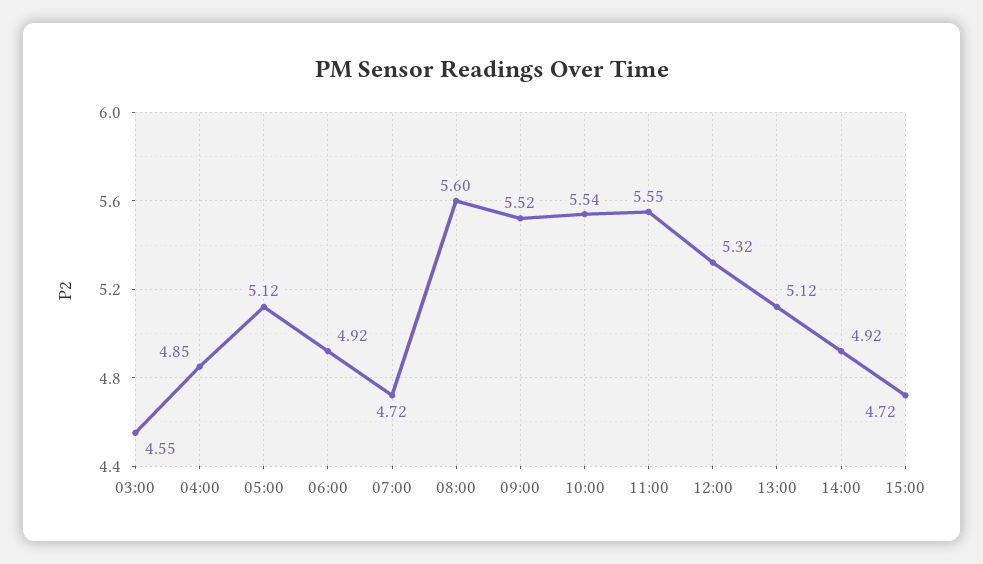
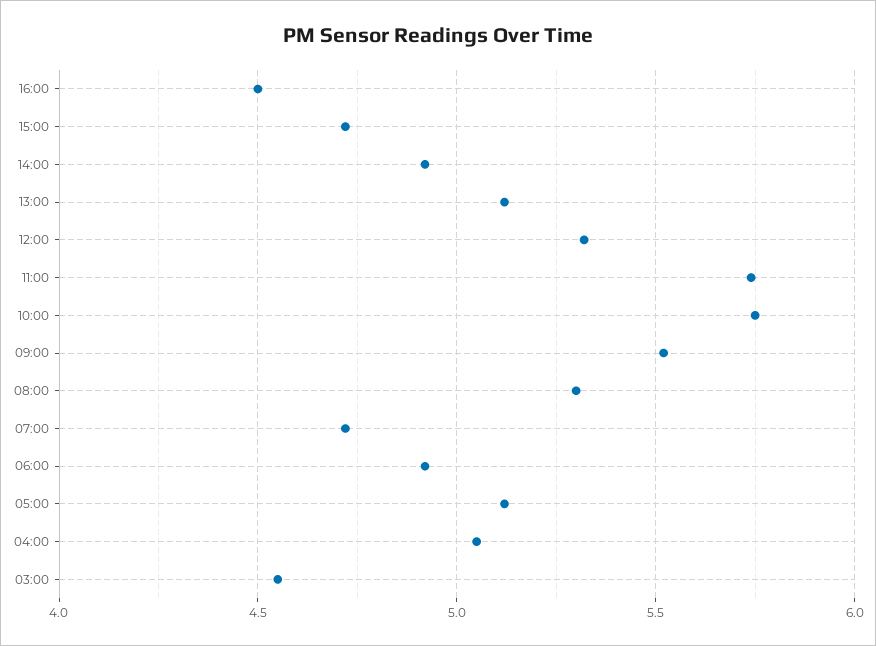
04:00: 4.85 -> 5.05
08:00: 5.6 -> 5.3
10:00: 5.54 -> 5.75
11:00: 5.55 -> 5.75
16:00: none -> 4.5

